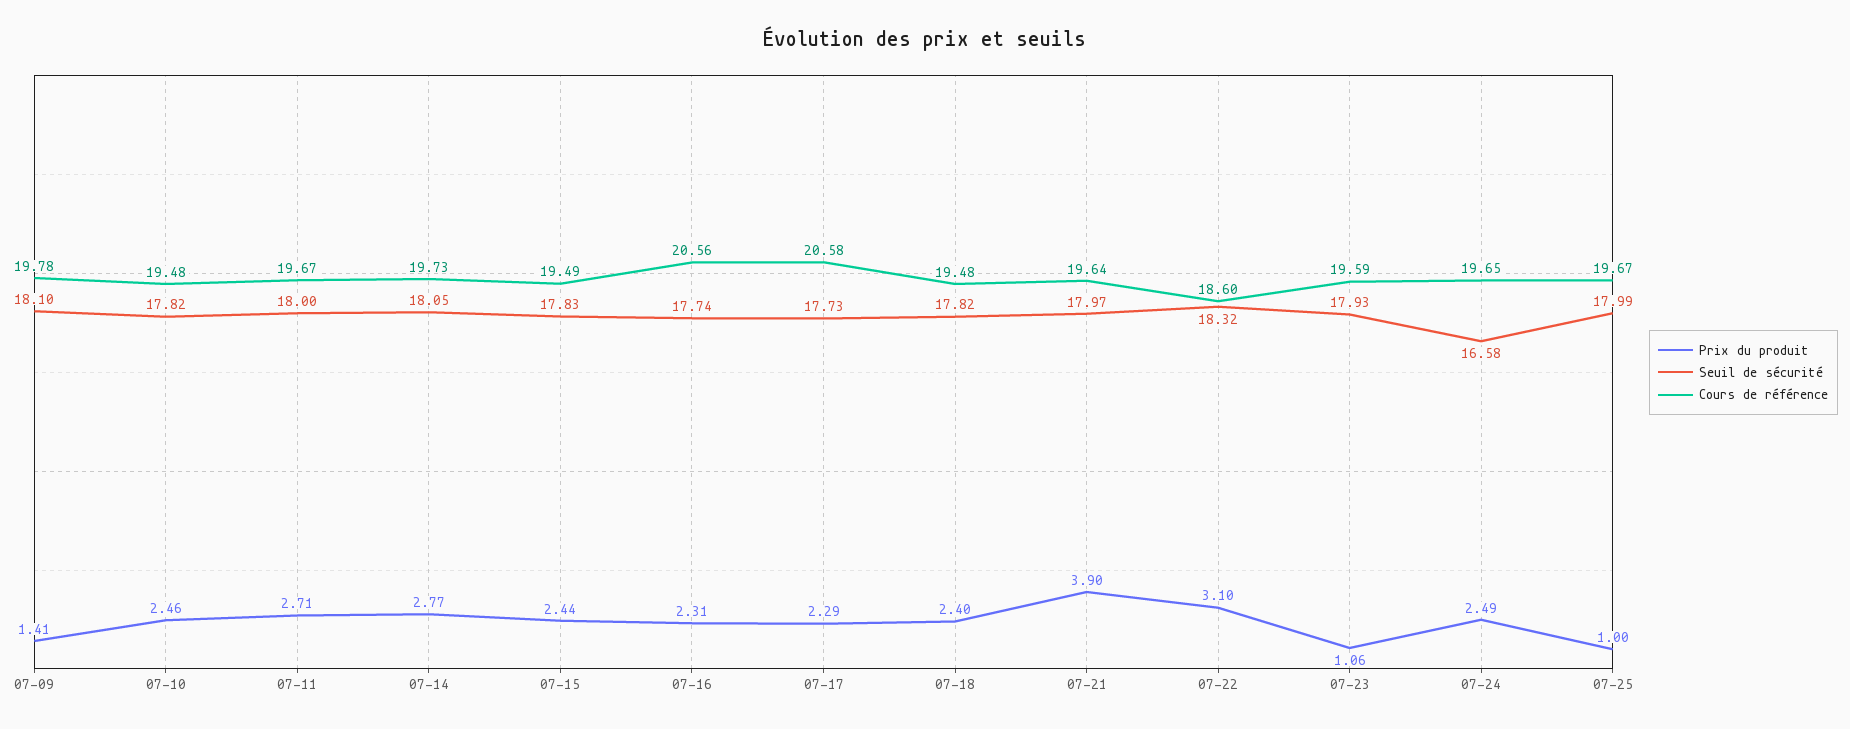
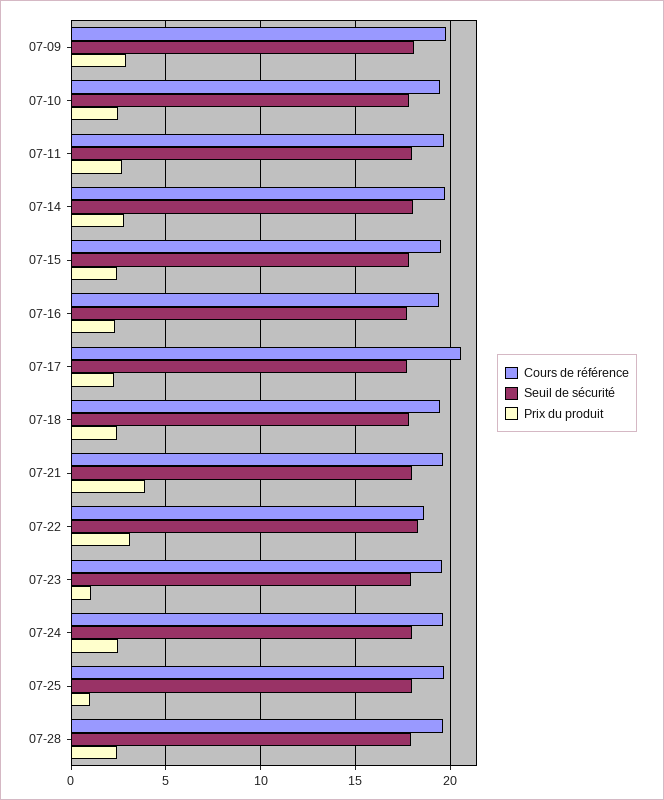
Prix du produit, 07-09: 1.41 -> 3
Cours de référence, 07-16: 20.56 -> 19.5
Seuil de sécurité, 07-24: 16.58 -> 18
Cours de référence, 07-28: none -> 19.5
Seuil de sécurité, 07-28: none -> 18
Prix du produit, 07-28: none -> 2.5

